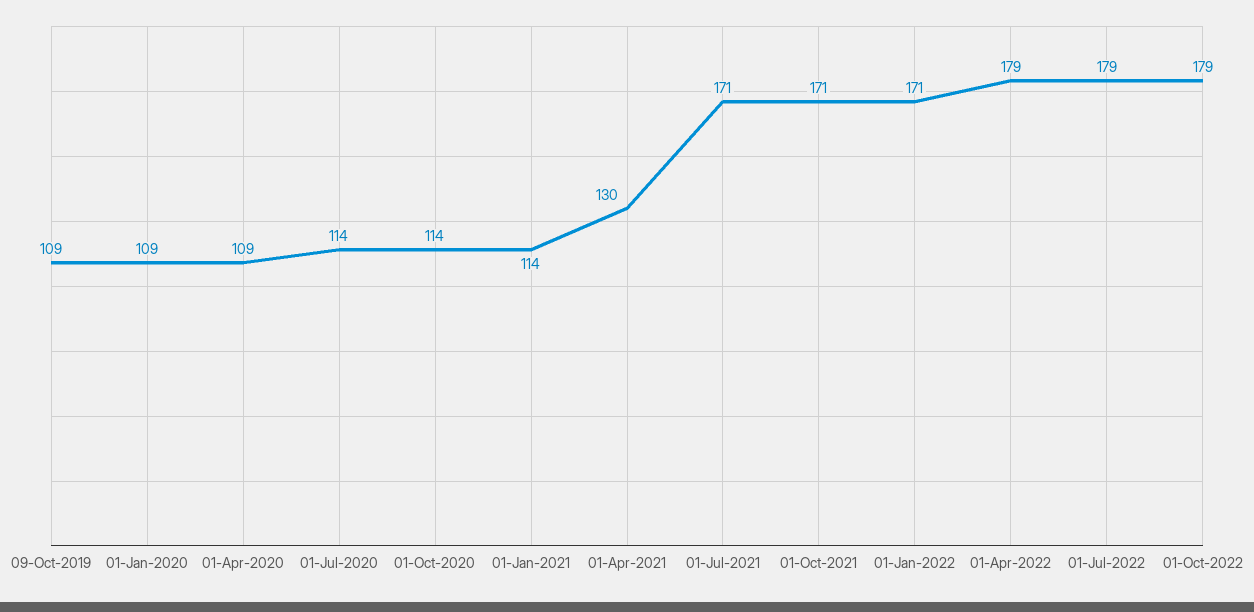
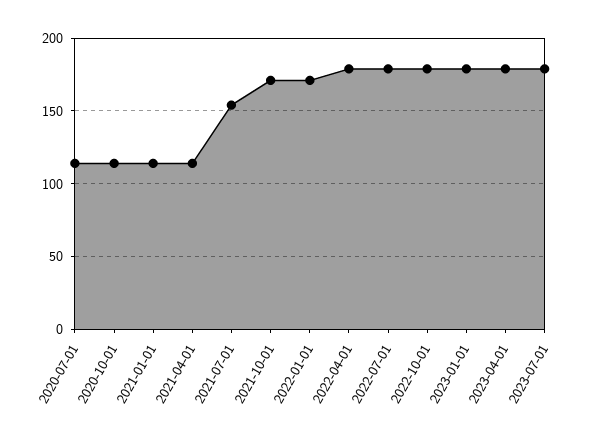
09-Oct-2019: 109 -> none
01-Jan-2020: 109 -> none
01-Apr-2020: 109 -> none
01-Apr-2021: 130 -> 115
01-Jul-2021: 171 -> 155
2023-01-01: none -> 180
2023-04-01: none -> 180
2023-07-01: none -> 180

